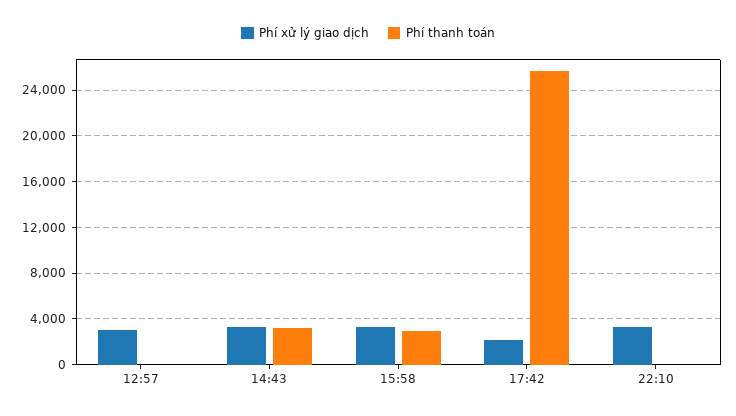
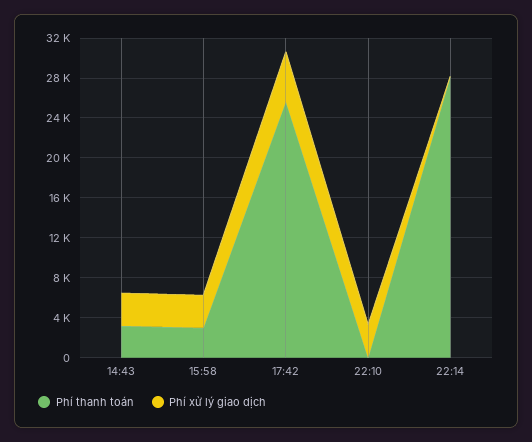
Phí xử lý giao dịch, 12:57: 3000 -> none
Phí thanh toán, 12:57: 0 -> none
Phí xử lý giao dịch, 17:42: 2000 -> 5000
Phí thanh toán, 22:14: none -> 28000
Phí xử lý giao dịch, 22:14: none -> 0

